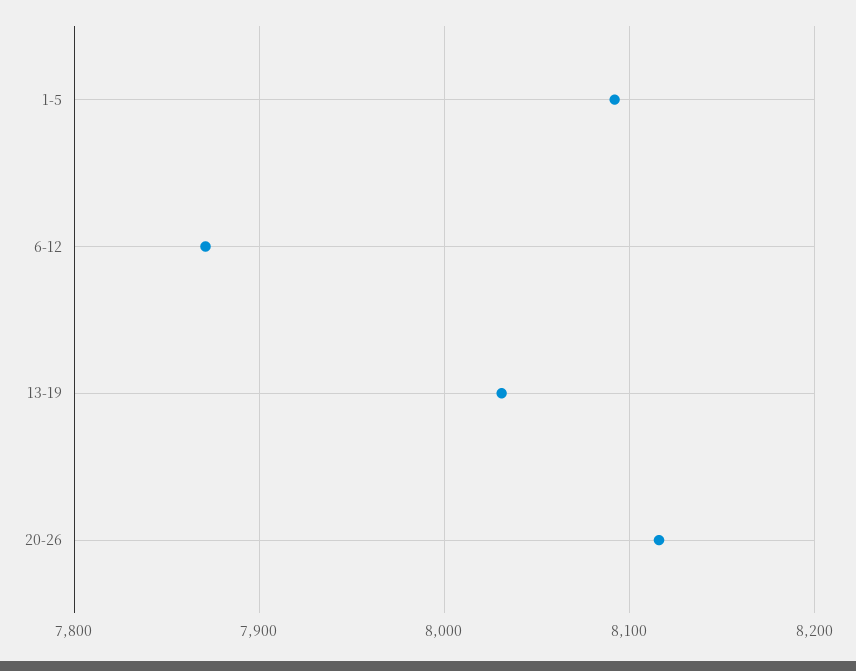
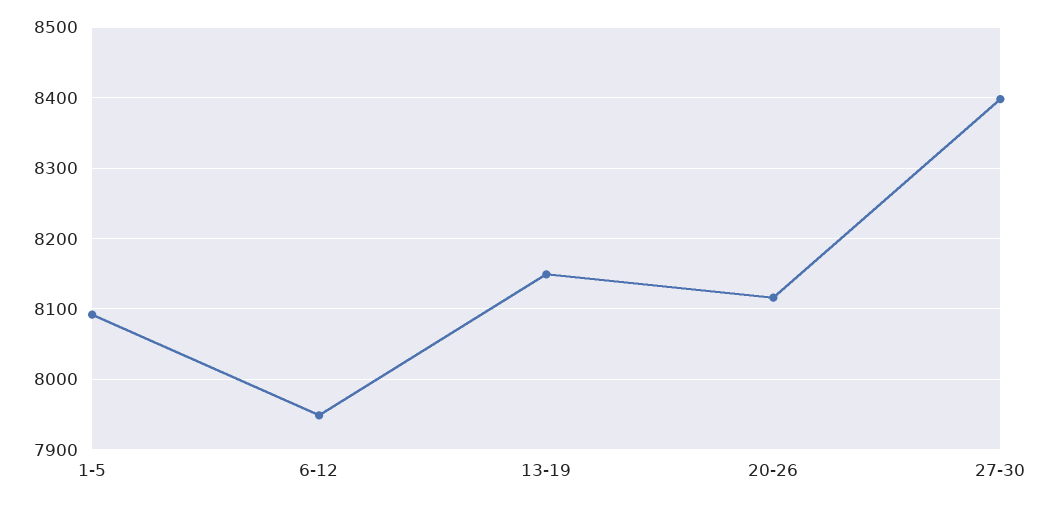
6-12: 7870 -> 7950
13-19: 8030 -> 8150
27-30: none -> 8400

